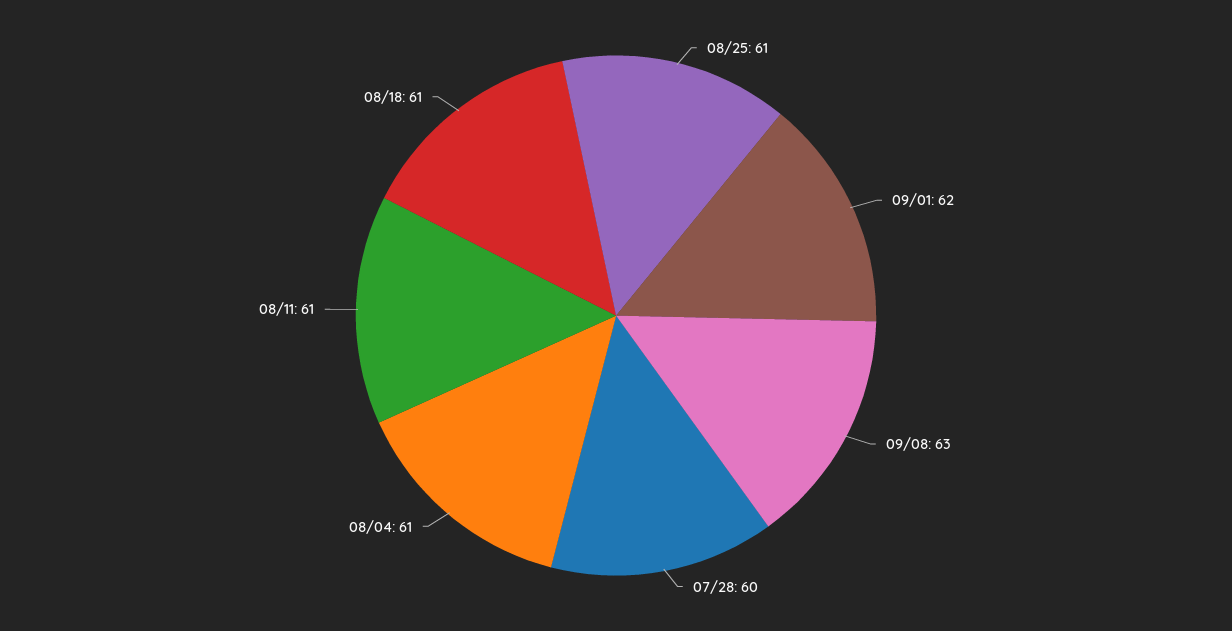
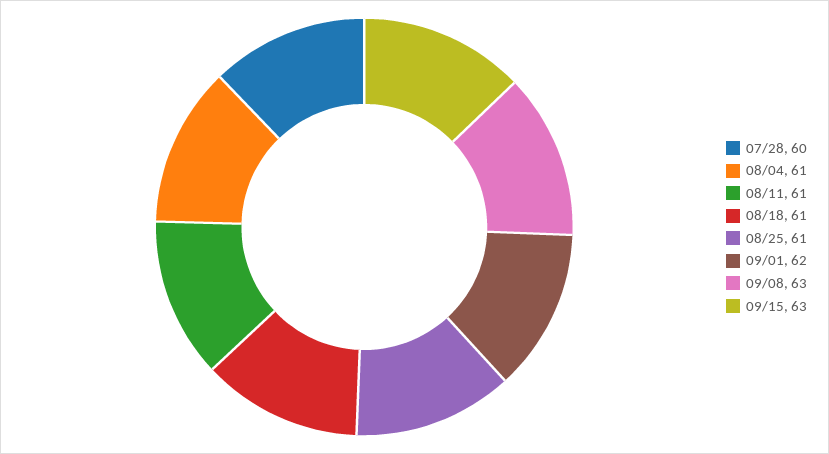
09/15: none -> 63

